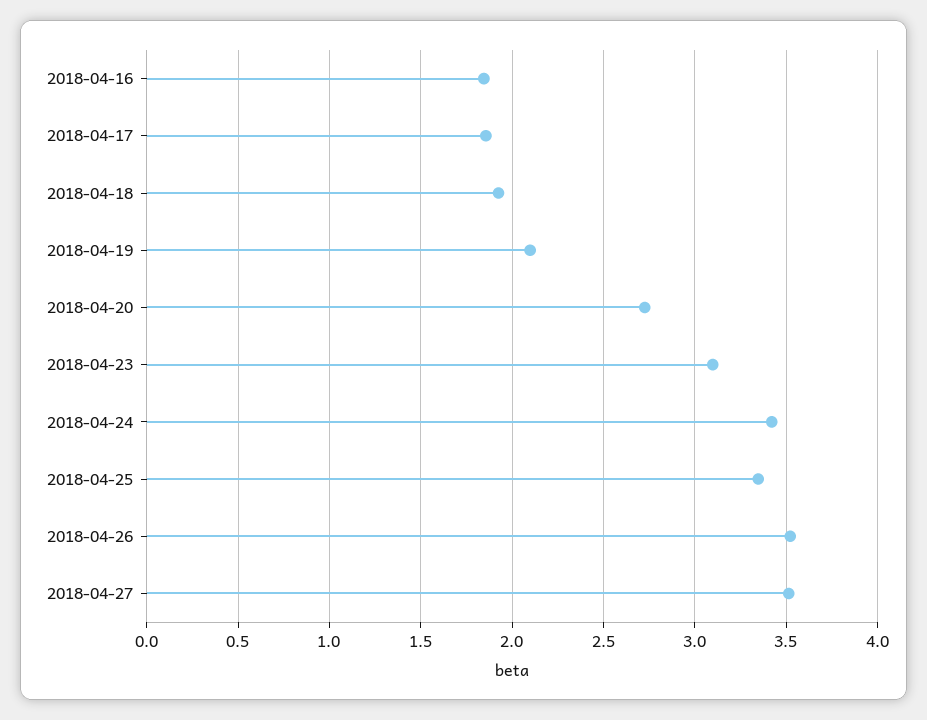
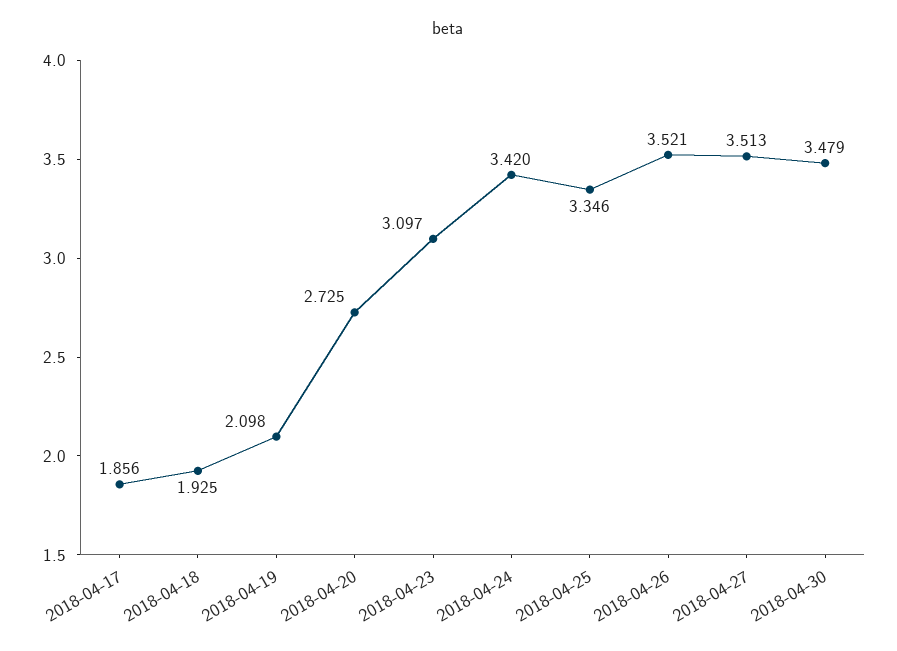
2018-04-16: 1.85 -> none
2018-04-30: none -> 3.479

